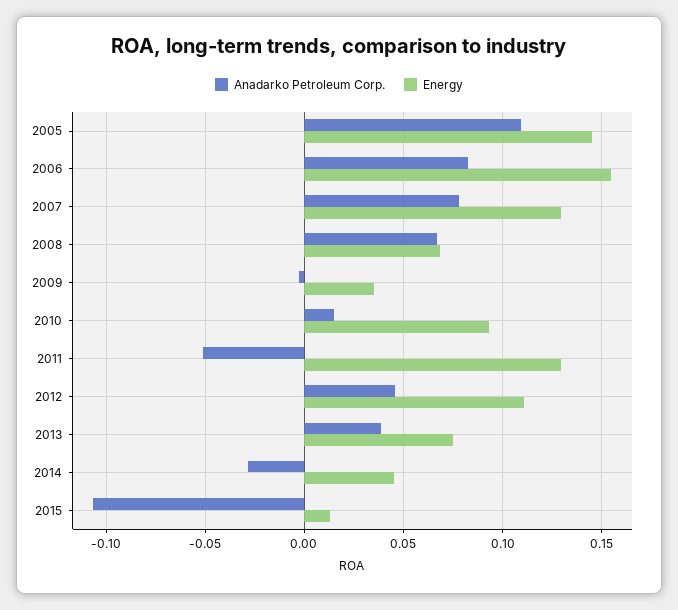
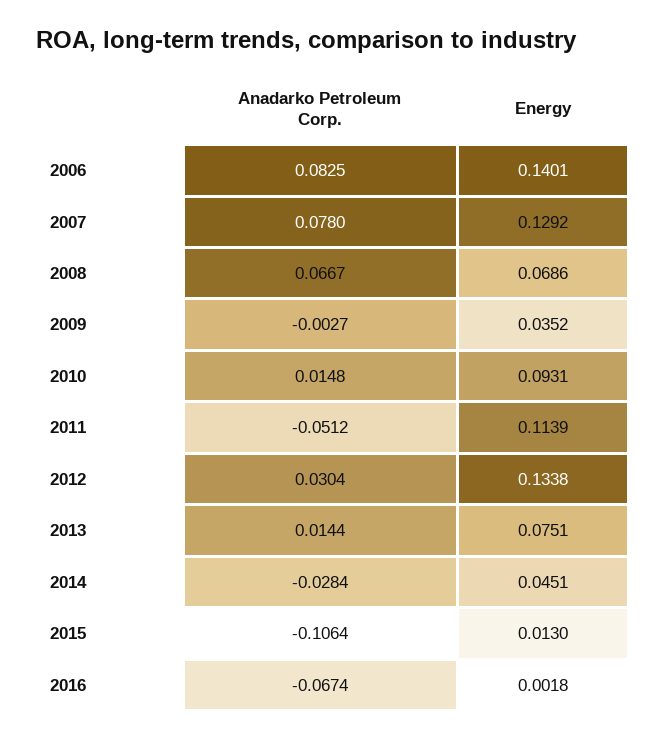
Anadarko Petroleum Corp., 2005: 0.11 -> none
Energy, 2005: 0.145 -> none
Energy, 2006: 0.155 -> 0.1401
Energy, 2011: 0.13 -> 0.1139
Anadarko Petroleum Corp., 2012: 0.045 -> 0.0304
Energy, 2012: 0.11 -> 0.1338
Anadarko Petroleum Corp., 2013: 0.04 -> 0.0144
Anadarko Petroleum Corp., 2016: none -> -0.0674
Energy, 2016: none -> 0.0018

